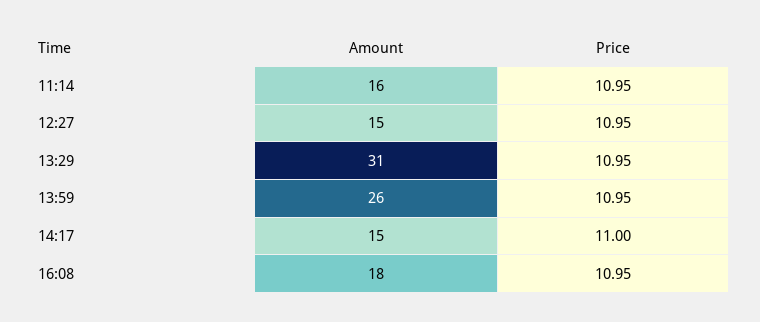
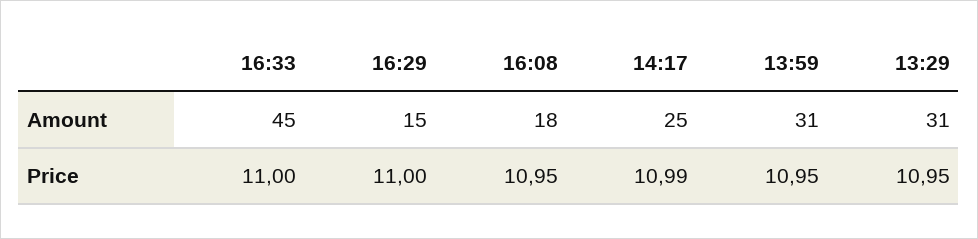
Amount, 11:14: 16 -> none
Price, 11:14: 10.95 -> none
Amount, 12:27: 15 -> none
Price, 12:27: 10.95 -> none
Amount, 13:59: 26 -> 31
Amount, 14:17: 15 -> 25
Price, 14:17: 11 -> 10.99
Amount, 16:33: none -> 45
Amount, 16:29: none -> 15
Price, 16:33: none -> 11
Price, 16:29: none -> 11

